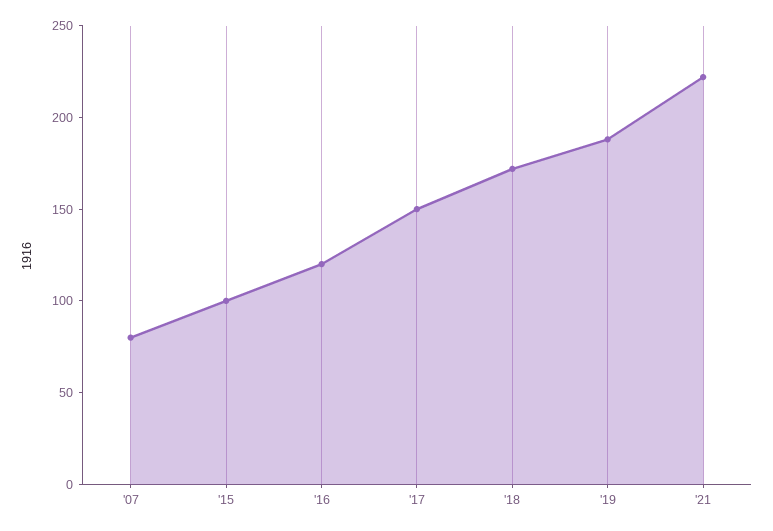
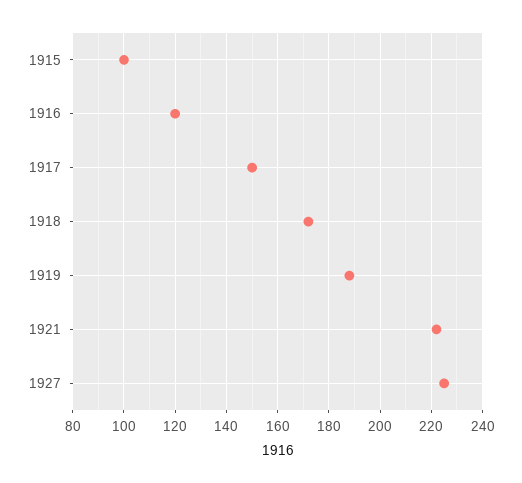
'07: 80 -> none
1927: none -> 225

